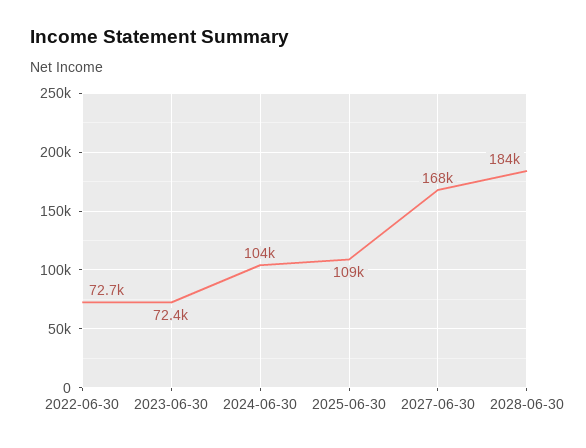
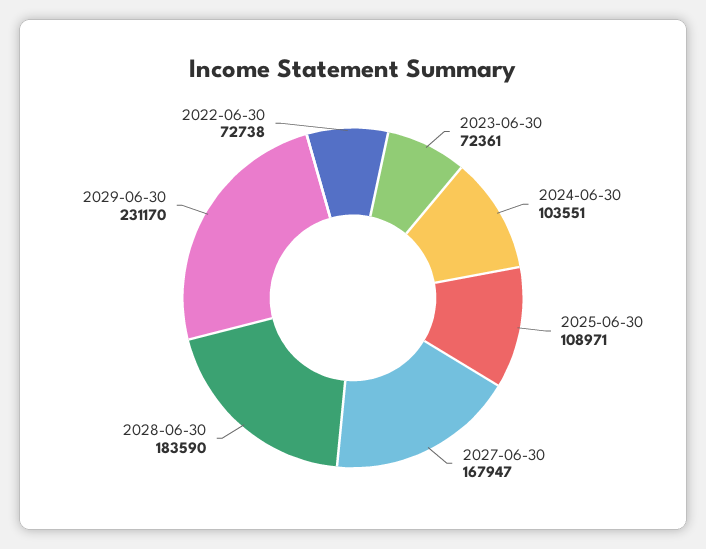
2029-06-30: none -> 231170

